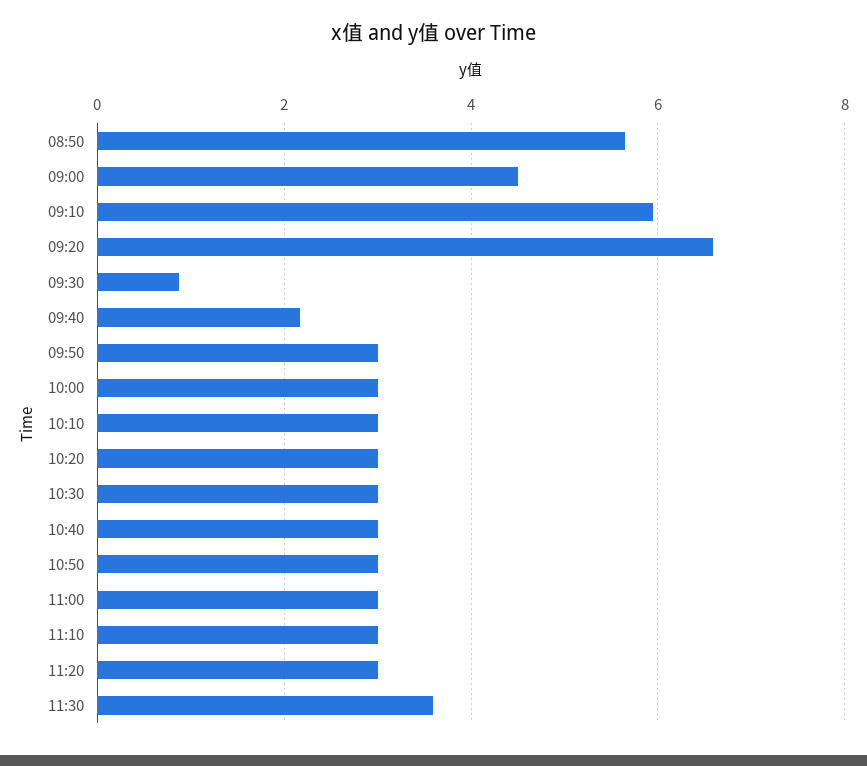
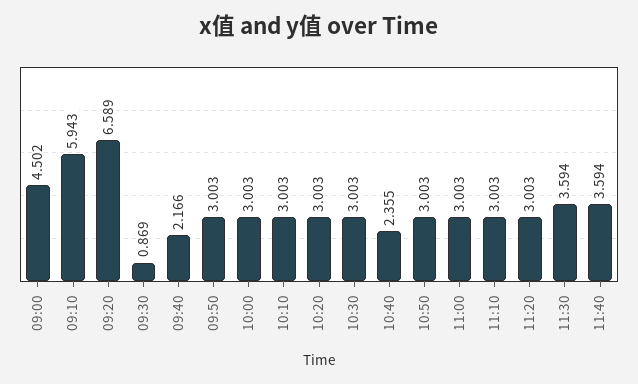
08:50: 5.6 -> none
10:40: 3 -> 2.355
11:40: none -> 3.594

